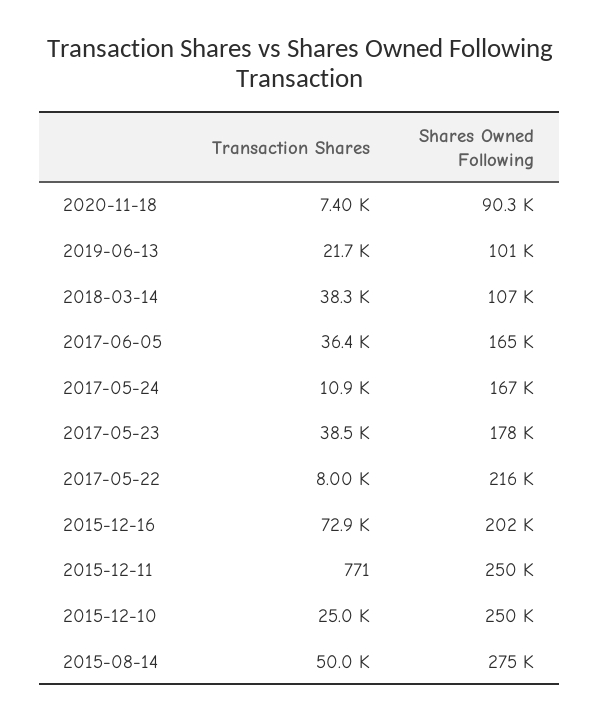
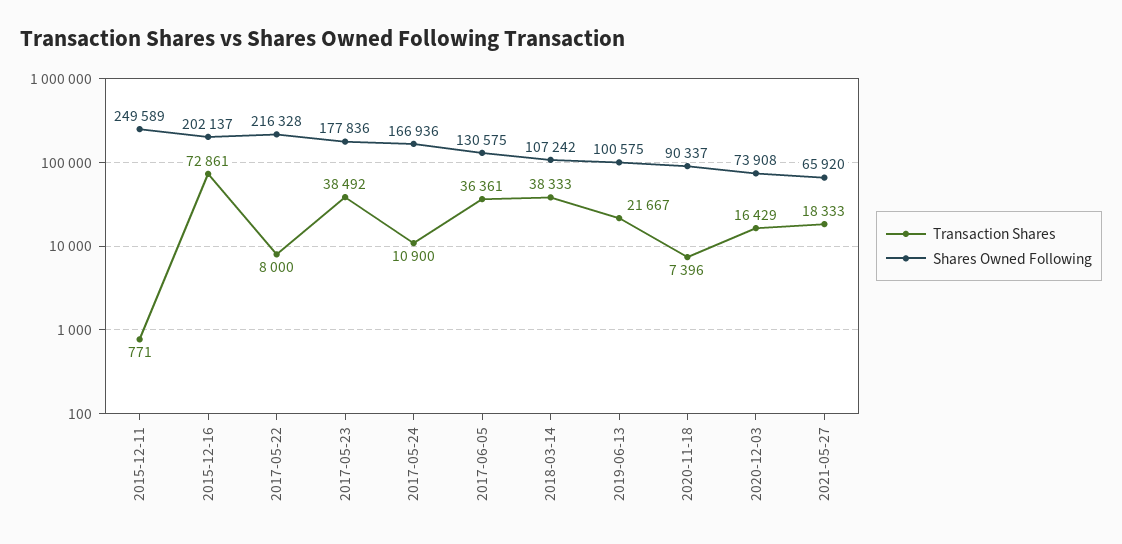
Shares Owned Following, 2017-06-05: 165000 -> 130575
Transaction Shares, 2015-12-10: 25000 -> none
Shares Owned Following, 2015-12-10: 250000 -> none
Transaction Shares, 2015-08-14: 50000 -> none
Shares Owned Following, 2015-08-14: 275000 -> none
Transaction Shares, 2020-12-03: none -> 16429
Shares Owned Following, 2020-12-03: none -> 73908
Transaction Shares, 2021-05-27: none -> 18333
Shares Owned Following, 2021-05-27: none -> 65920

